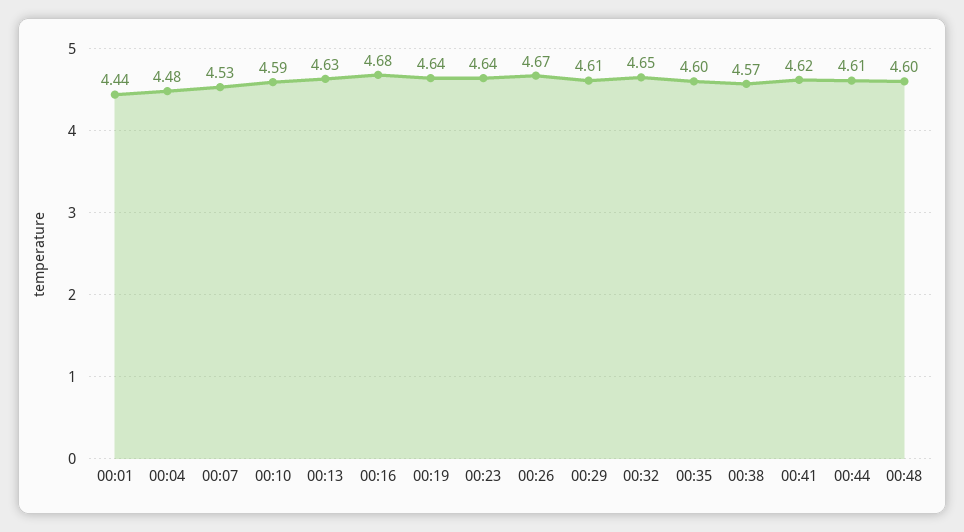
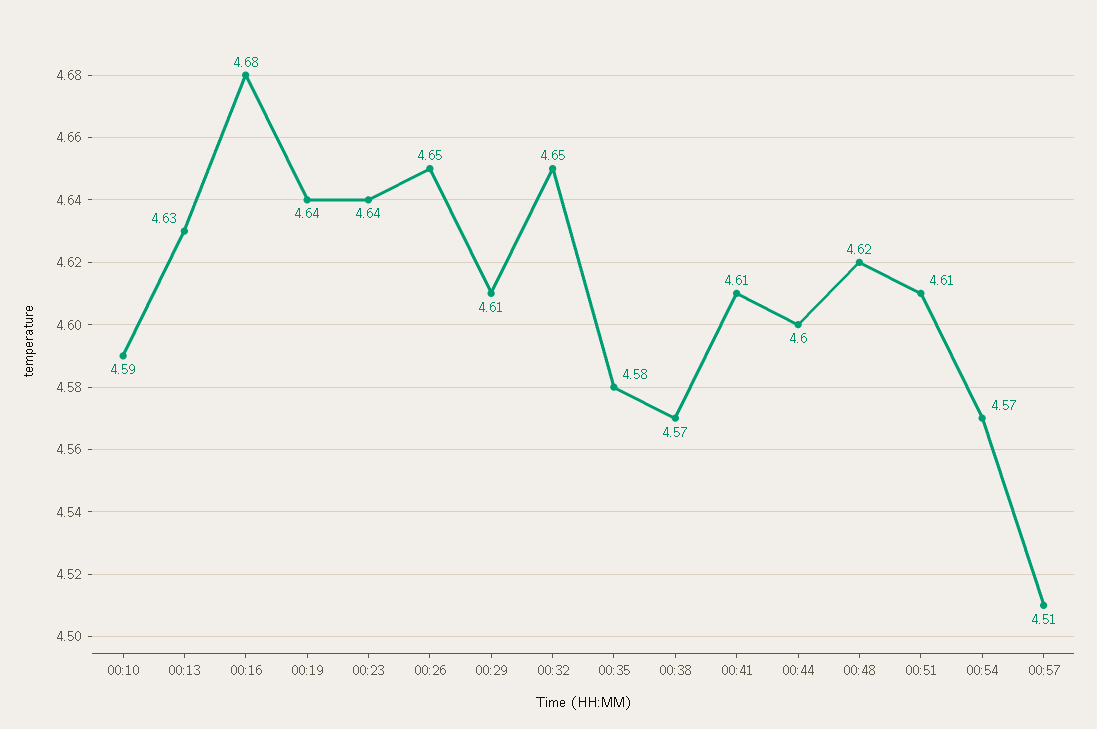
00:01: 4.44 -> none
00:04: 4.48 -> none
00:07: 4.53 -> none
00:26: 4.67 -> 4.65
00:35: 4.6 -> 4.58
00:41: 4.62 -> 4.61
00:44: 4.61 -> 4.6
00:48: 4.6 -> 4.62
00:51: none -> 4.61
00:54: none -> 4.57
00:57: none -> 4.51

